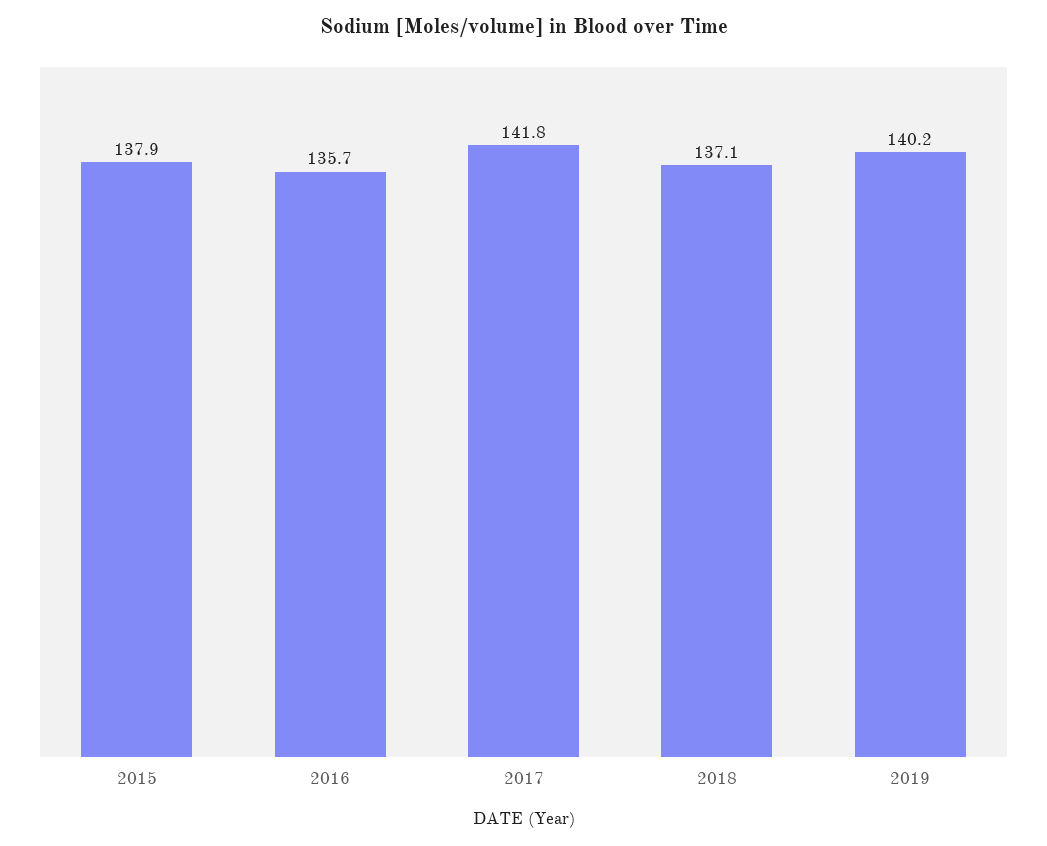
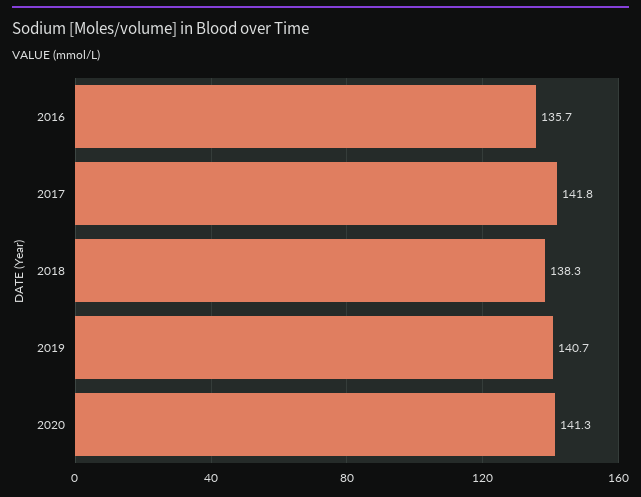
2015: 137.9 -> none
2018: 137.1 -> 138.3
2019: 140.2 -> 140.7
2020: none -> 141.3

